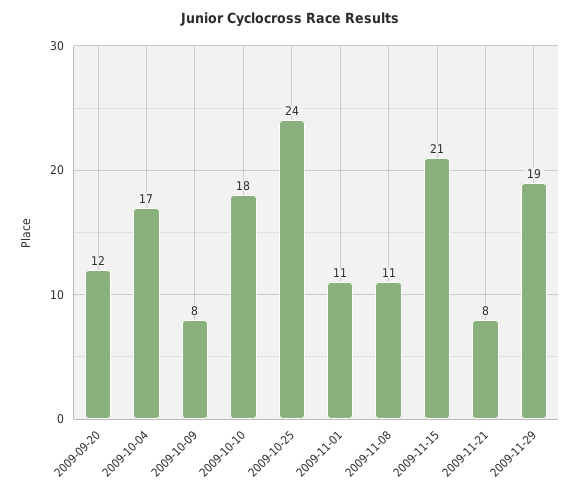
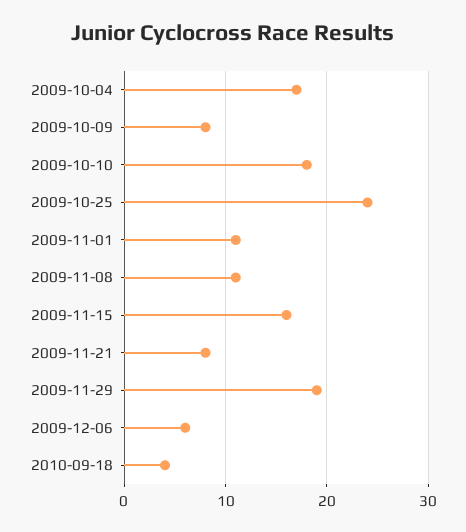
2009-09-20: 12 -> none
2009-11-15: 21 -> 16
2009-12-06: none -> 6
2010-09-18: none -> 4

